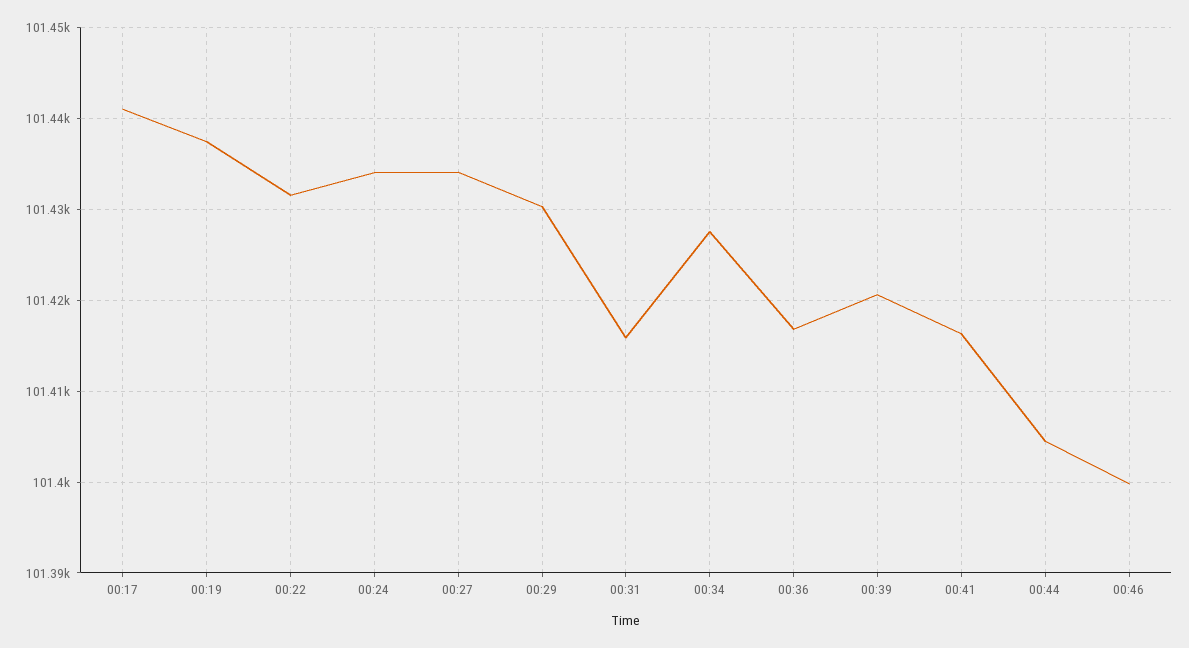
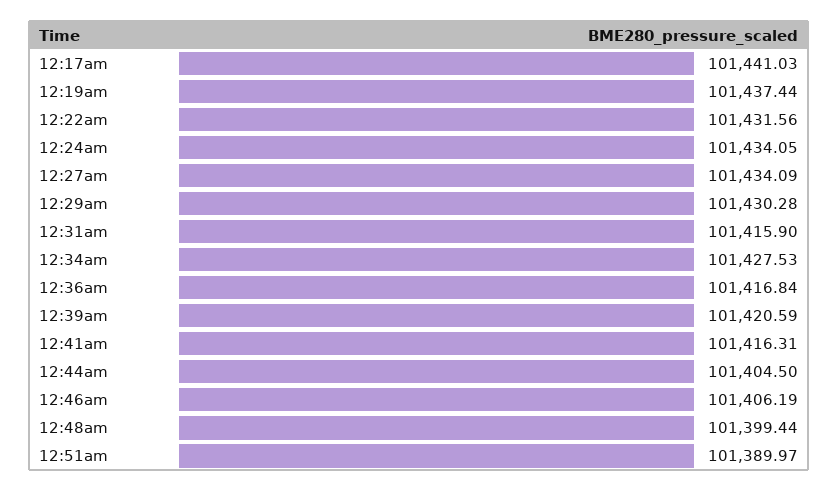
00:46: 101400 -> 101406.19
12:48am: none -> 101399.44
12:51am: none -> 101389.97

